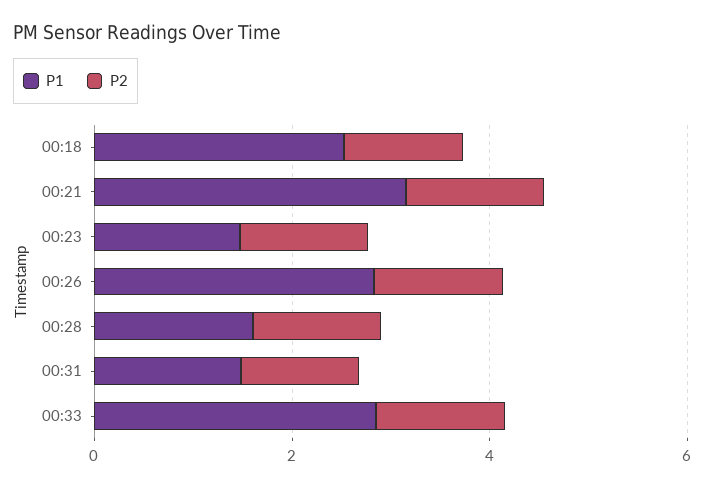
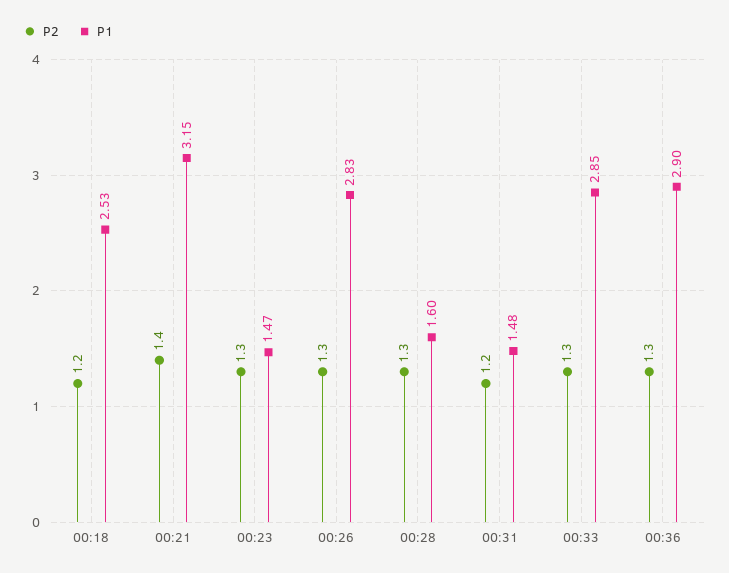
P2, 00:36: none -> 1.3
P1, 00:36: none -> 2.9

